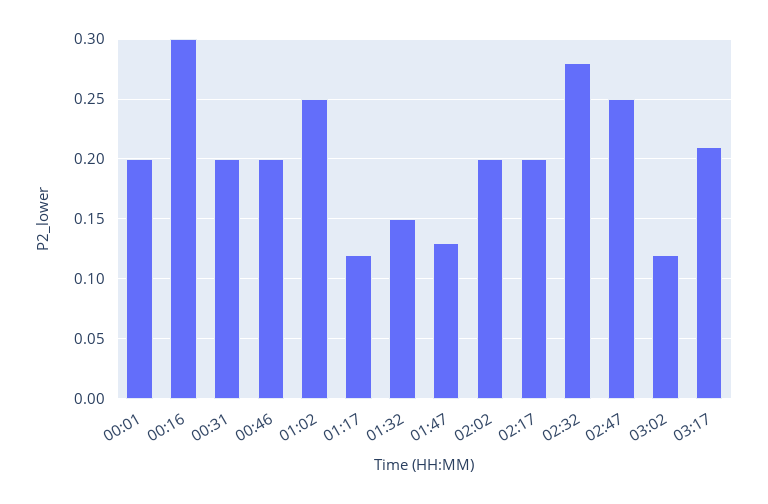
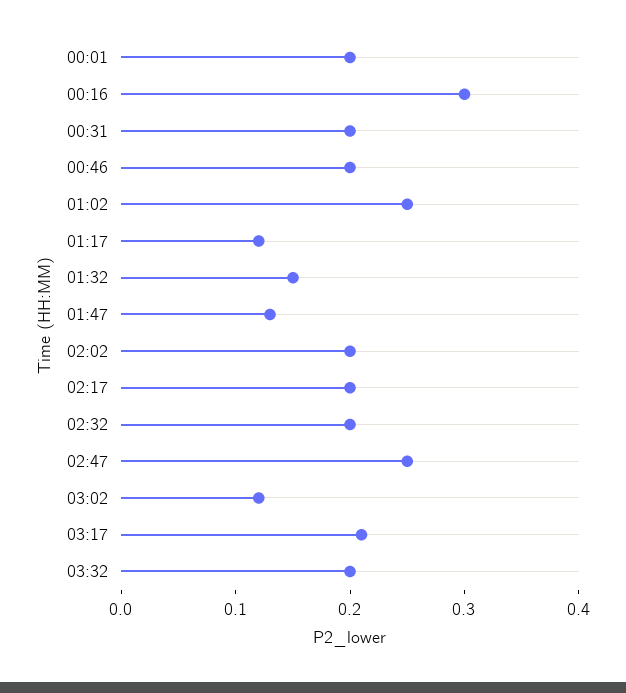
02:32: 0.28 -> 0.2
03:32: none -> 0.2

